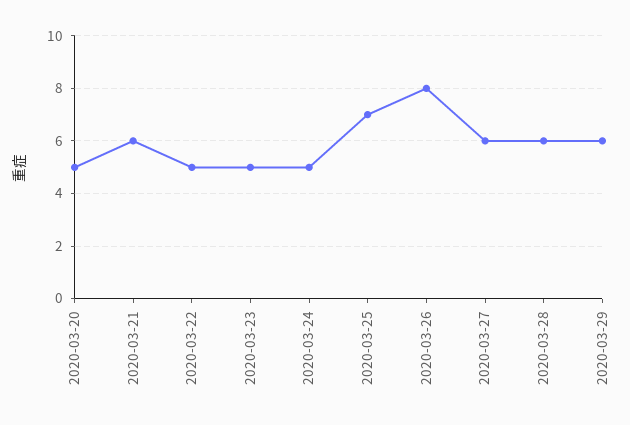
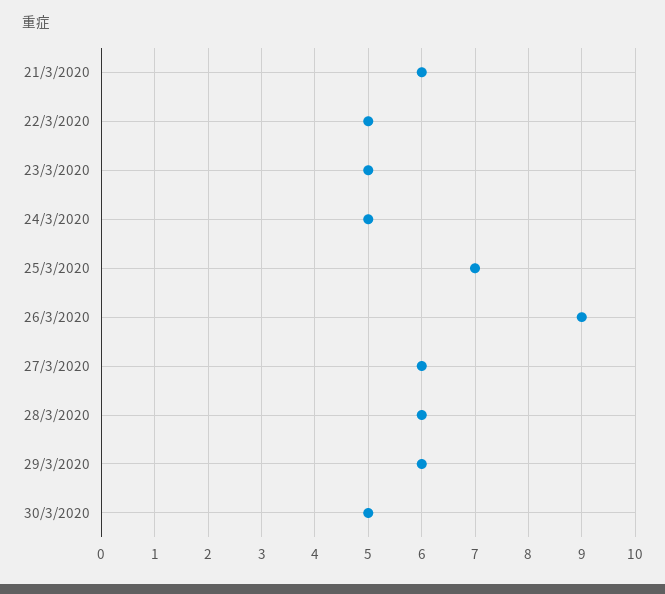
2020-03-20: 5 -> none
2020-03-26: 8 -> 9
30/3/2020: none -> 5

